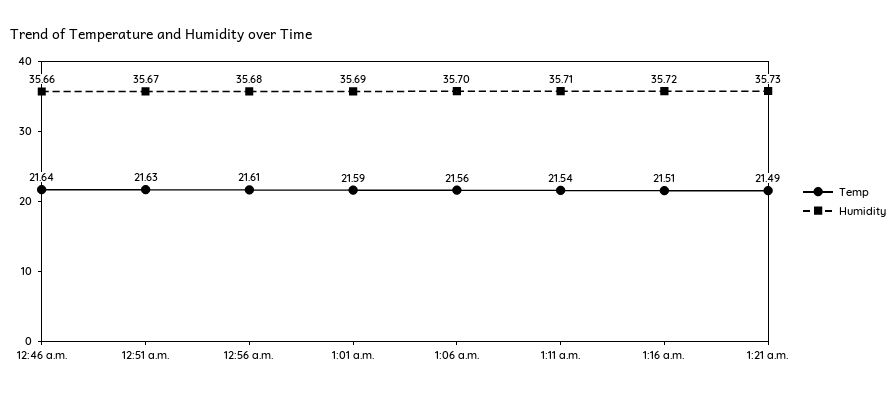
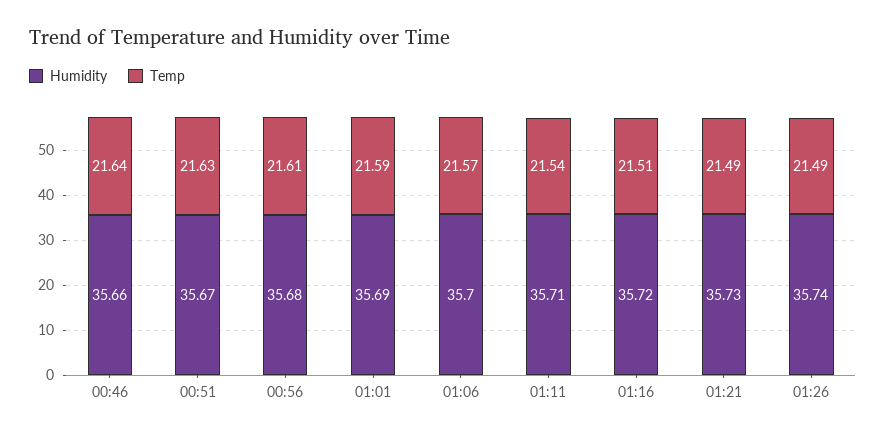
Temp, 1:06 a.m.: 21.56 -> 21.57
Humidity, 01:26: none -> 35.74
Temp, 01:26: none -> 21.49

